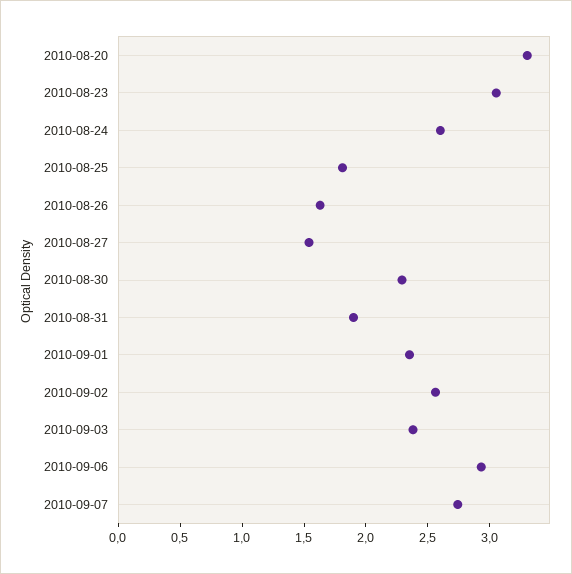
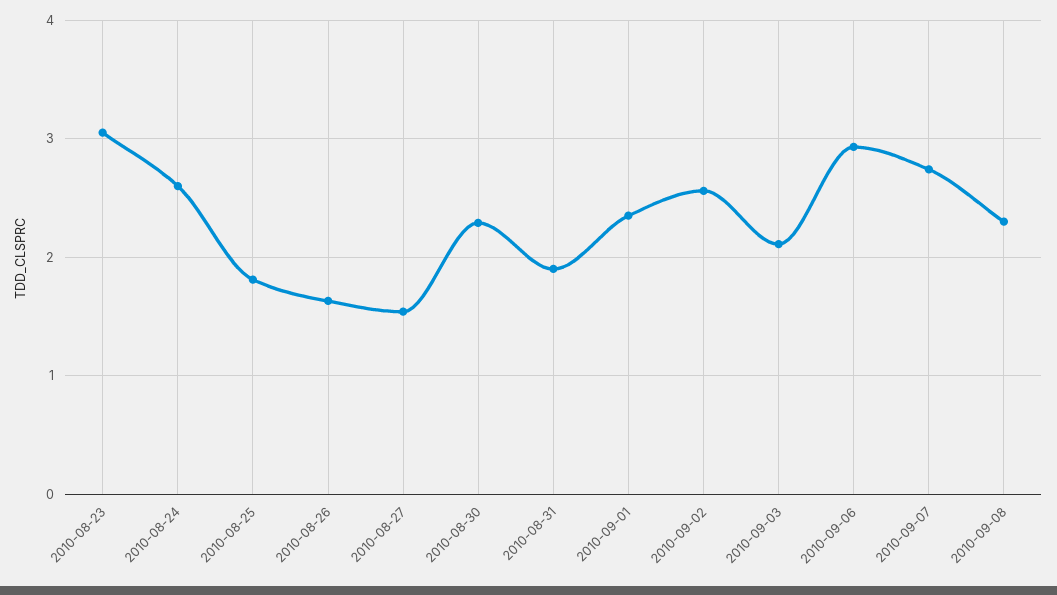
2010-08-20: 3.3 -> none
2010-09-03: 2.4 -> 2.1
2010-09-08: none -> 2.3

